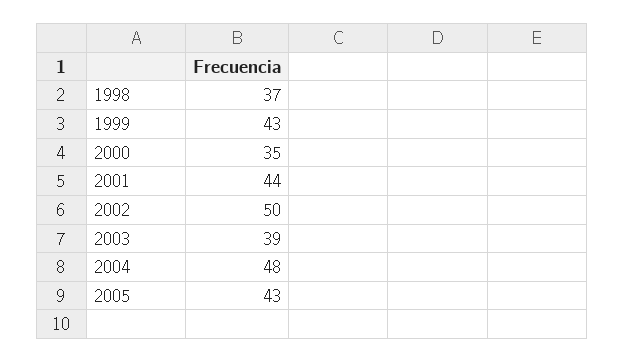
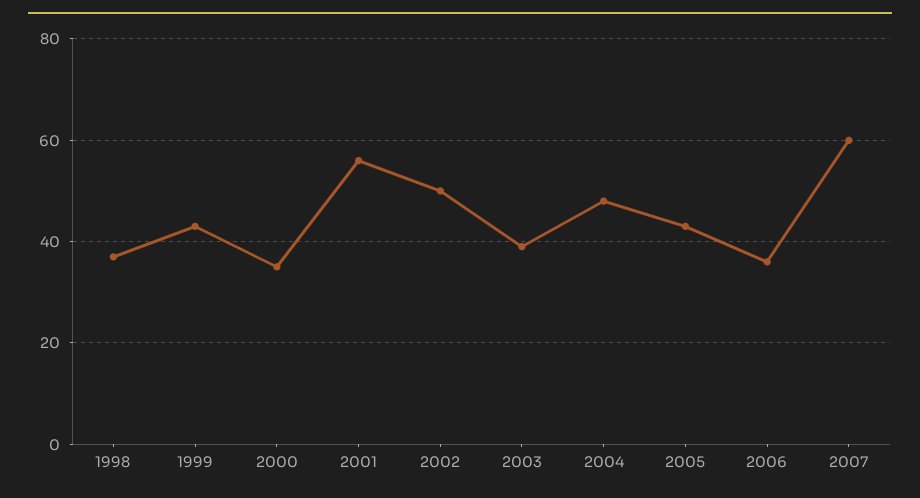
2001: 44 -> 55
2006: none -> 35
2007: none -> 60

